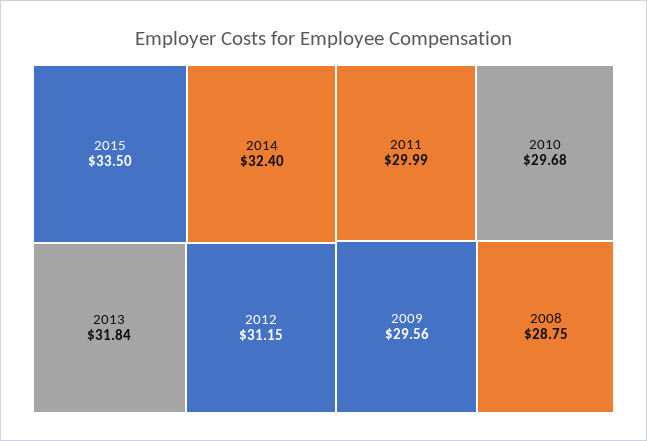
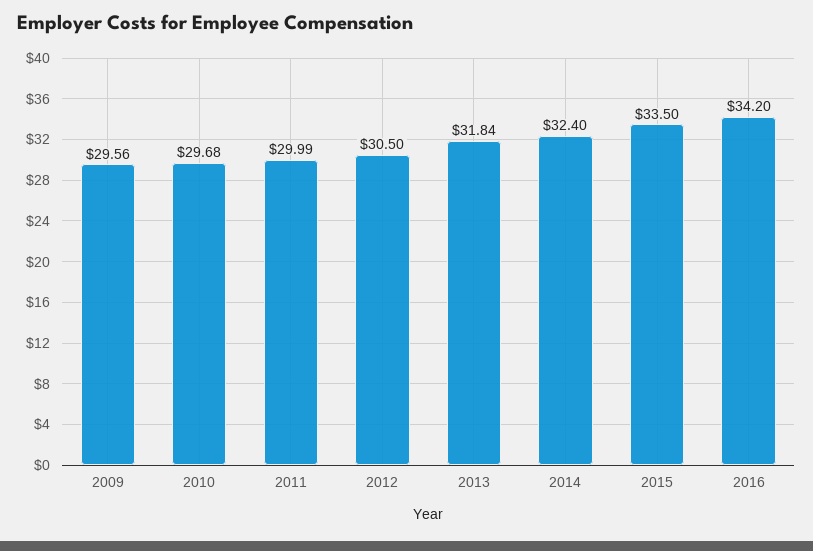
2012: 31.15 -> 30.5
2008: 28.75 -> none
2016: none -> 34.2

